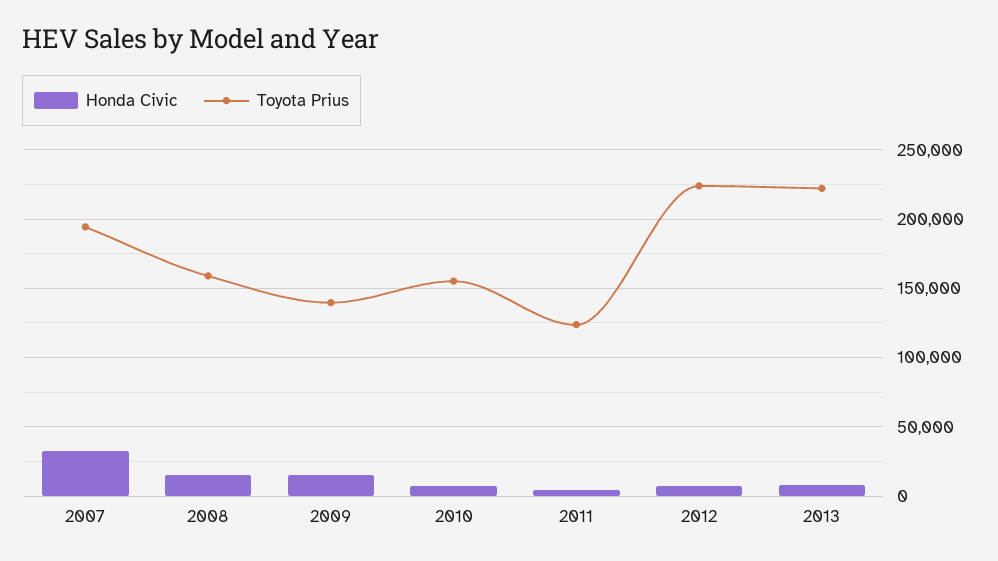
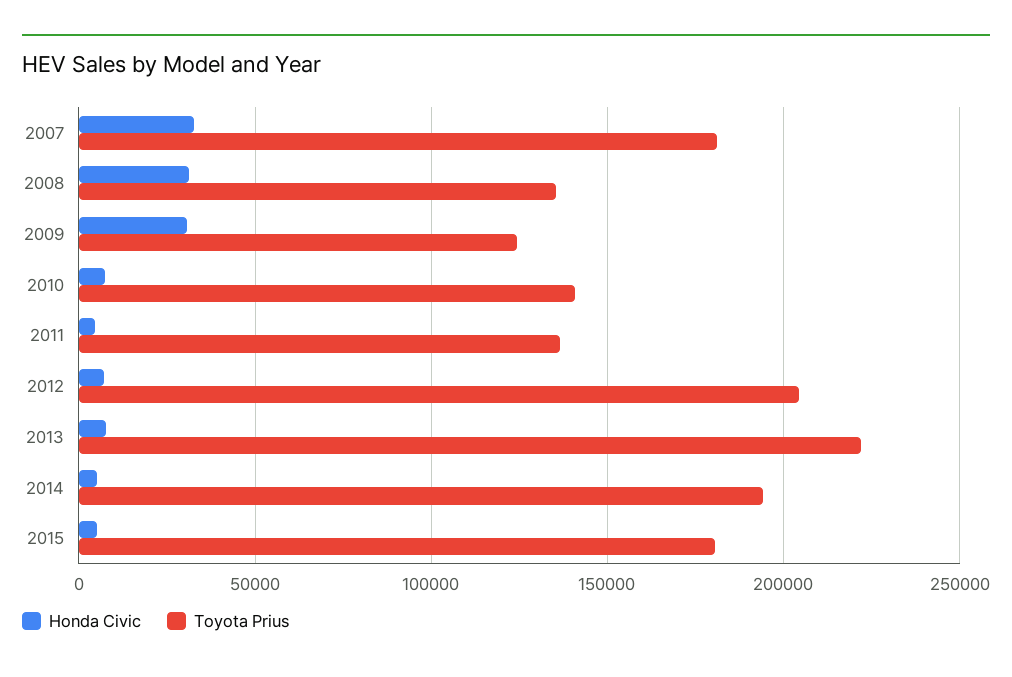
Toyota Prius, 2007: 195000 -> 180000
Honda Civic, 2008: 15000 -> 30000
Toyota Prius, 2008: 160000 -> 135000
Honda Civic, 2009: 15000 -> 30000
Toyota Prius, 2009: 140000 -> 125000
Toyota Prius, 2010: 155000 -> 140000
Toyota Prius, 2011: 125000 -> 135000
Toyota Prius, 2012: 225000 -> 205000
Honda Civic, 2014: none -> 5000
Toyota Prius, 2014: none -> 195000
Honda Civic, 2015: none -> 5000
Toyota Prius, 2015: none -> 180000

